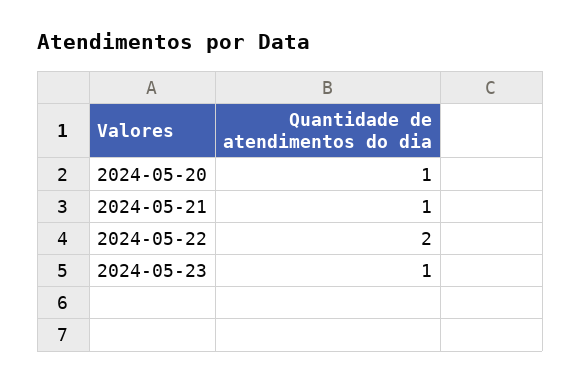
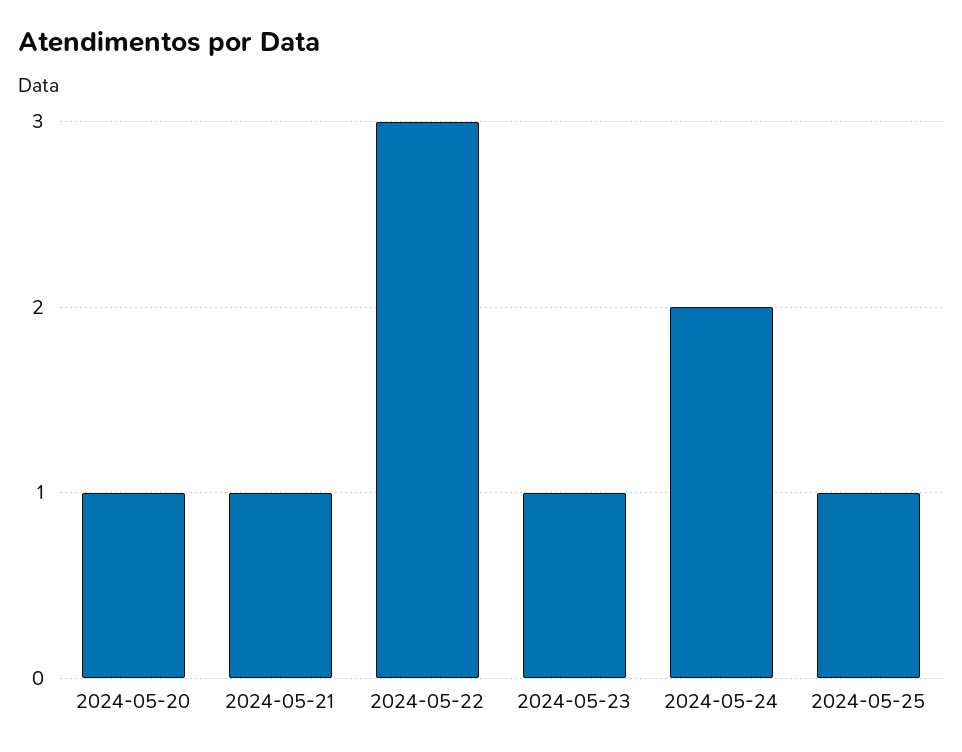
2024-05-22: 2 -> 3
2024-05-24: none -> 2
2024-05-25: none -> 1

